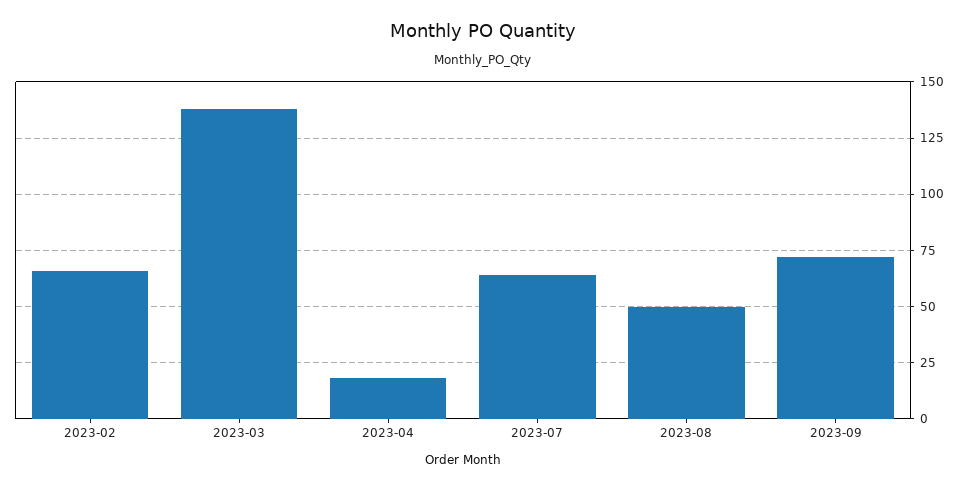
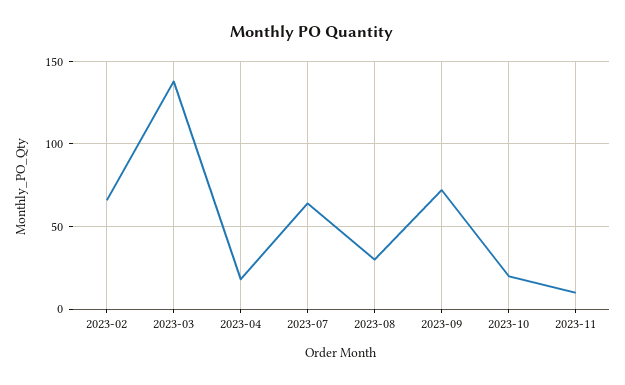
2023-08: 50 -> 30
2023-10: none -> 20
2023-11: none -> 10

